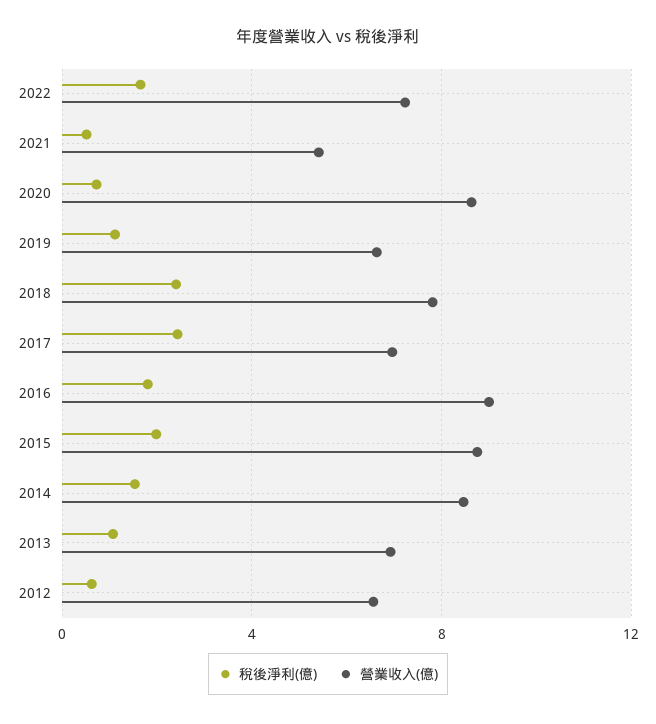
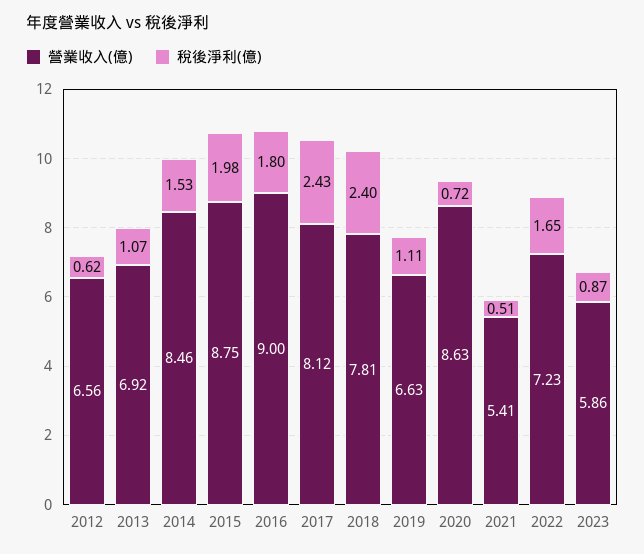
營業收入(億), 2017: 7 -> 8.12
營業收入(億), 2023: none -> 5.86
稅後淨利(億), 2023: none -> 0.87

